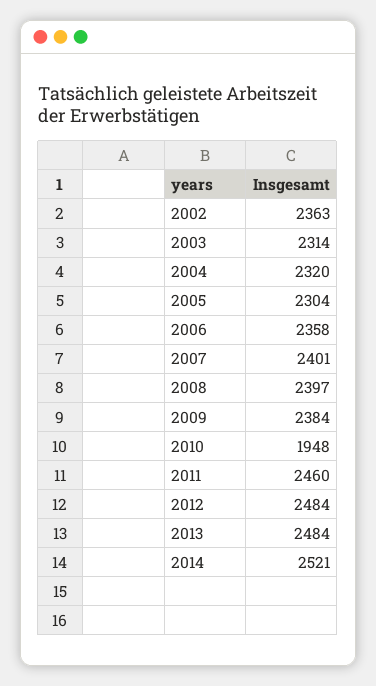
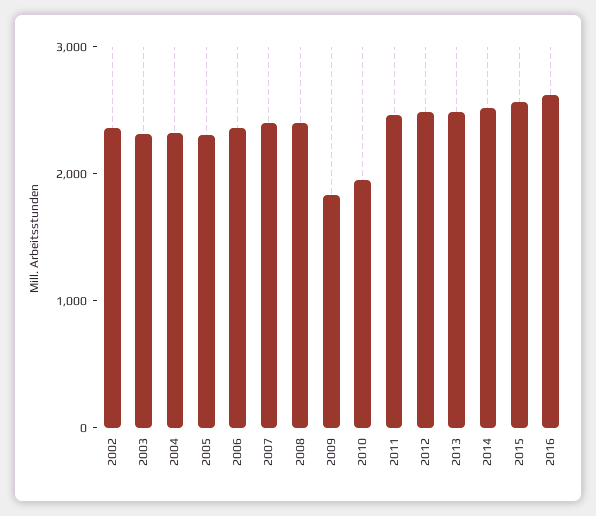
2009: 2384 -> 1800
2015: none -> 2600
2016: none -> 2600

